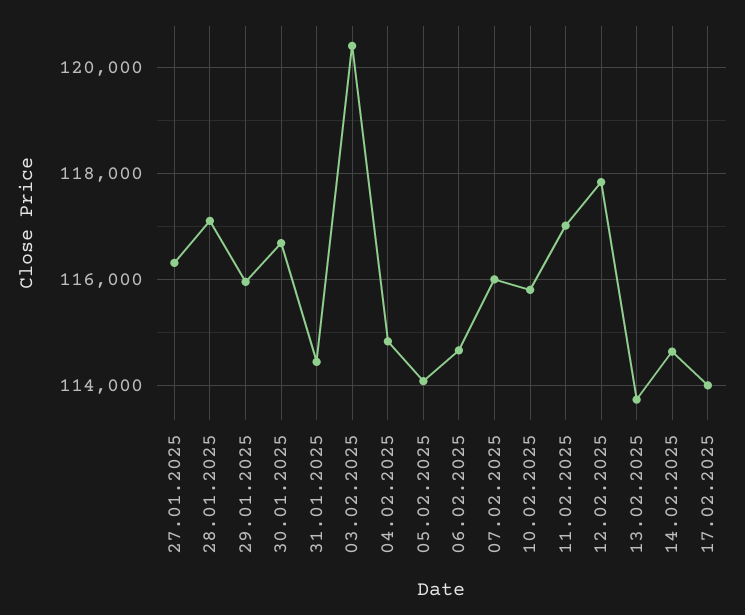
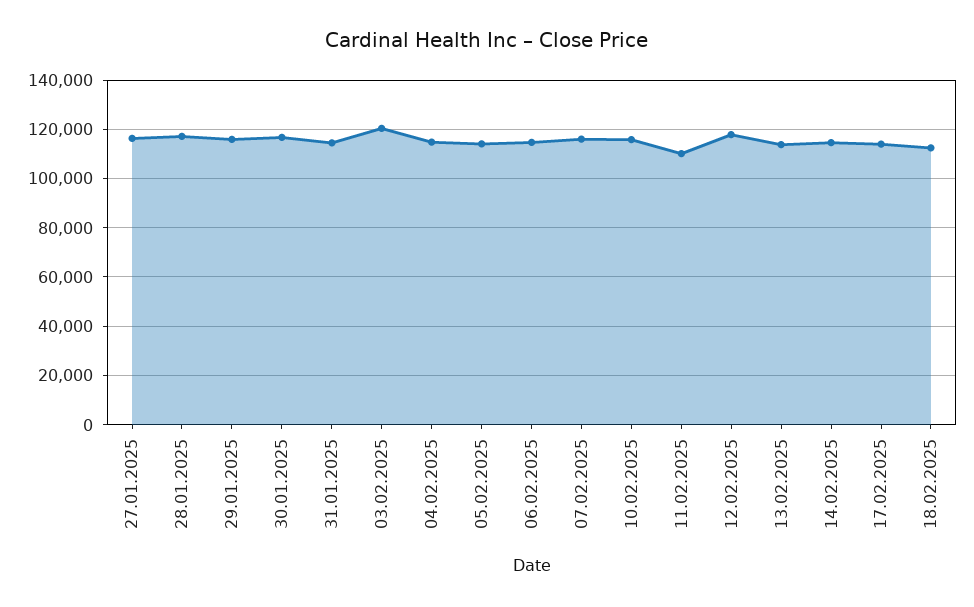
11.02.2025: 117000 -> 110000
18.02.2025: none -> 112500

